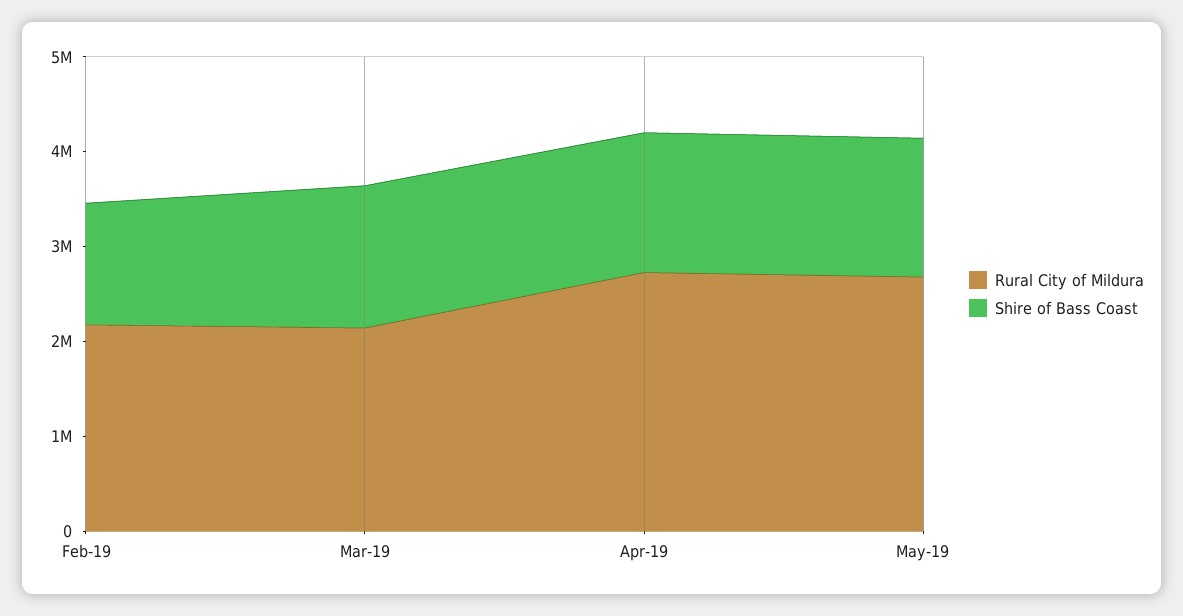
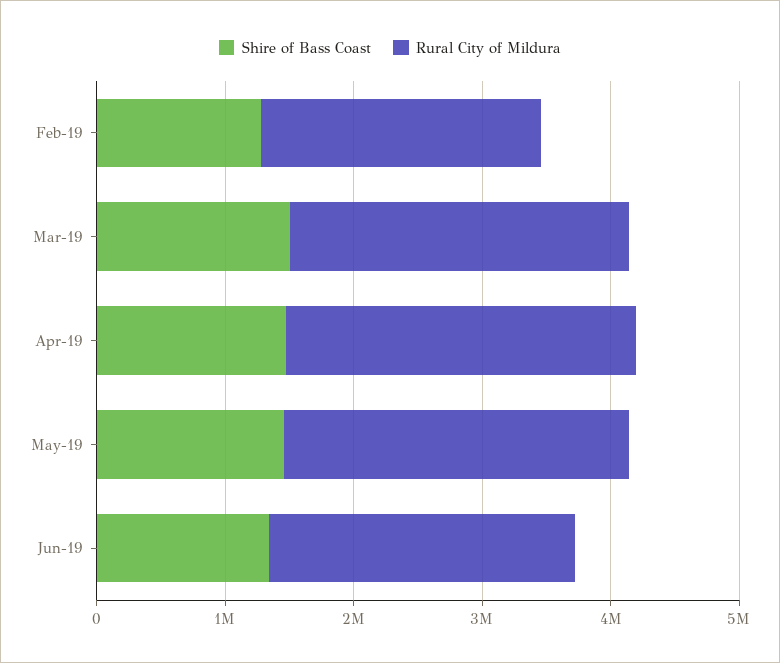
Rural City of Mildura, Mar-19: 2200000 -> 2600000
Shire of Bass Coast, Jun-19: none -> 1400000
Rural City of Mildura, Jun-19: none -> 2400000

